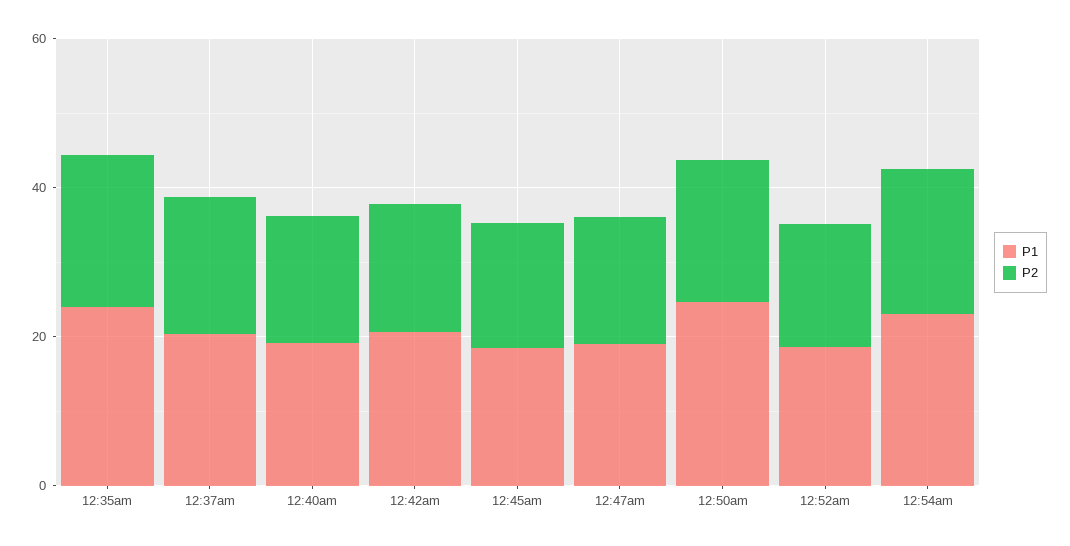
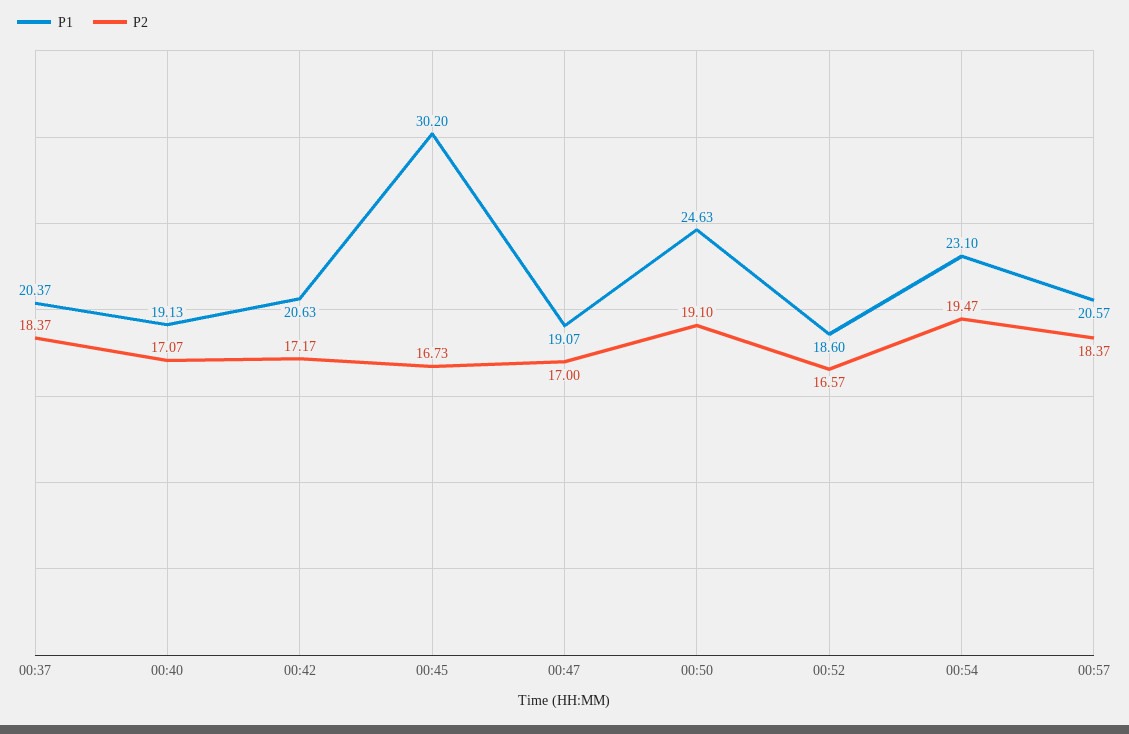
P1, 12:35am: 25 -> none
P2, 12:35am: 20 -> none
P1, 12:45am: 20 -> 30.2
P1, 00:57: none -> 20.57
P2, 00:57: none -> 18.37

